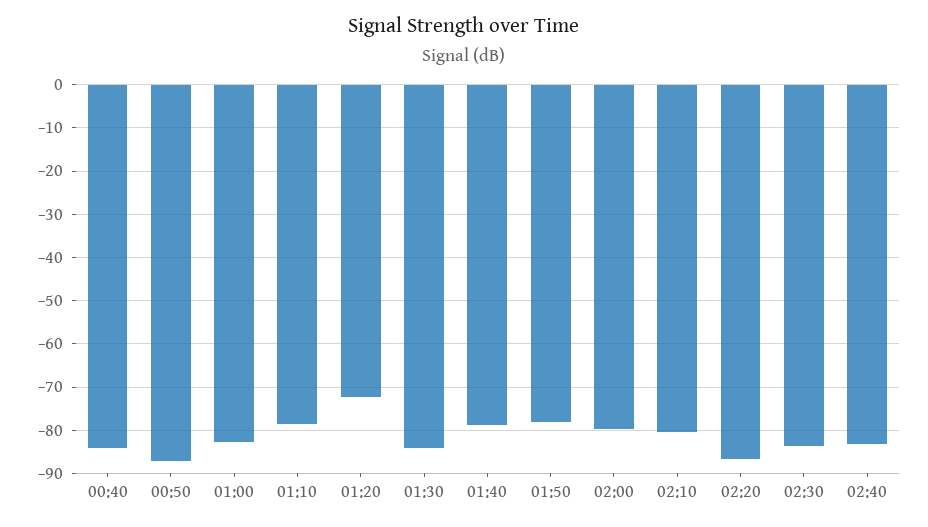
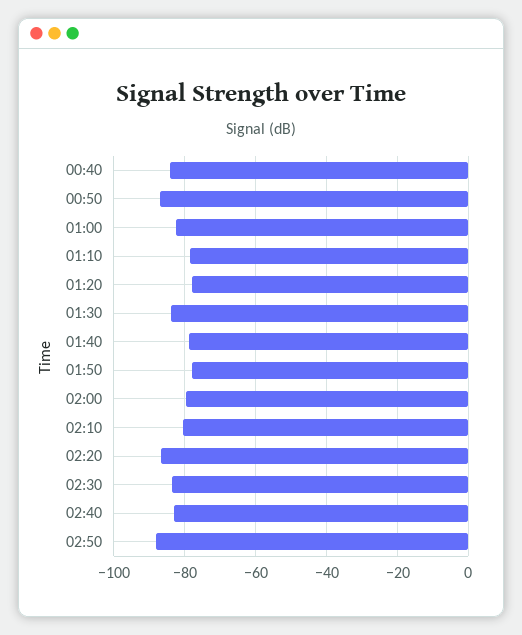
01:20: -72 -> -78
02:50: none -> -88

